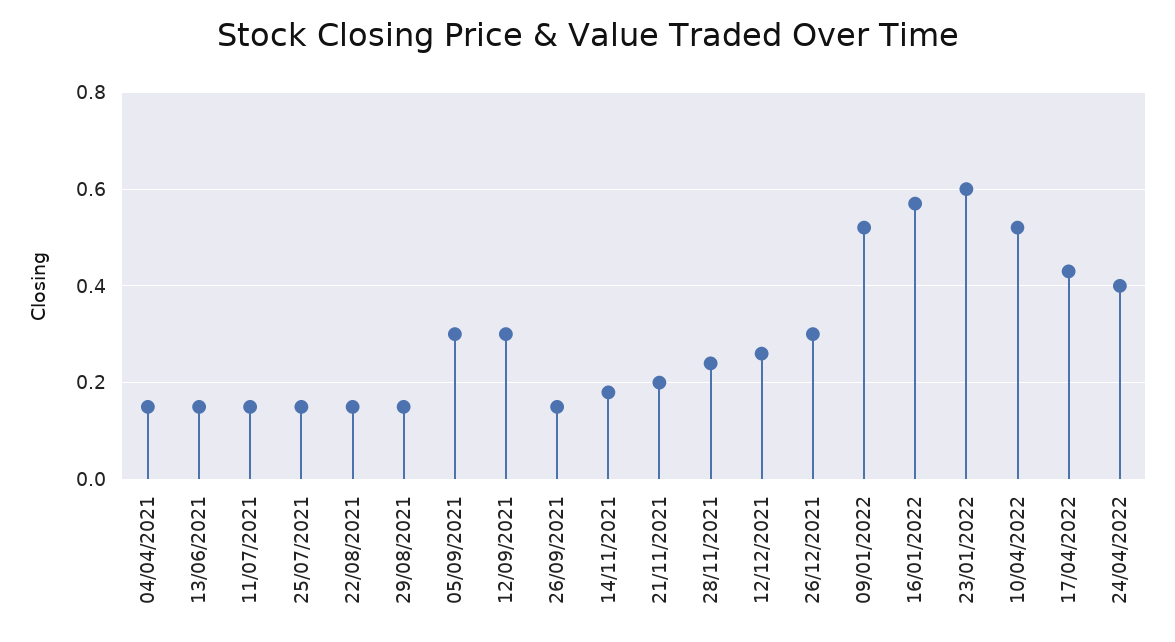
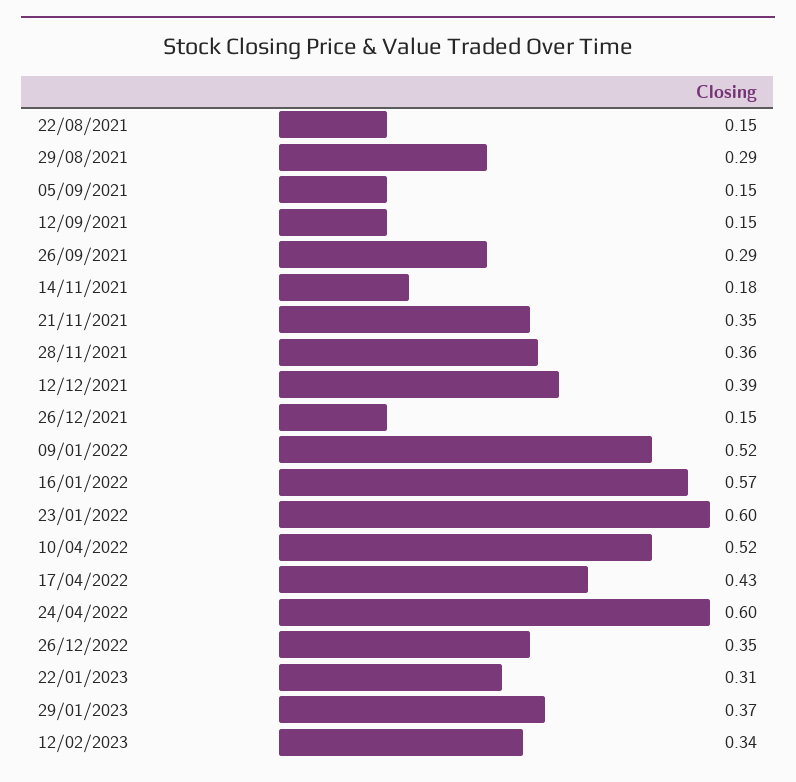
04/04/2021: 0.15 -> none
13/06/2021: 0.15 -> none
11/07/2021: 0.15 -> none
25/07/2021: 0.15 -> none
29/08/2021: 0.15 -> 0.29
05/09/2021: 0.3 -> 0.15
12/09/2021: 0.3 -> 0.15
26/09/2021: 0.15 -> 0.29
21/11/2021: 0.2 -> 0.35
28/11/2021: 0.25 -> 0.36
12/12/2021: 0.25 -> 0.39
26/12/2021: 0.3 -> 0.15
24/04/2022: 0.4 -> 0.6
26/12/2022: none -> 0.35
22/01/2023: none -> 0.31
29/01/2023: none -> 0.37
12/02/2023: none -> 0.34

